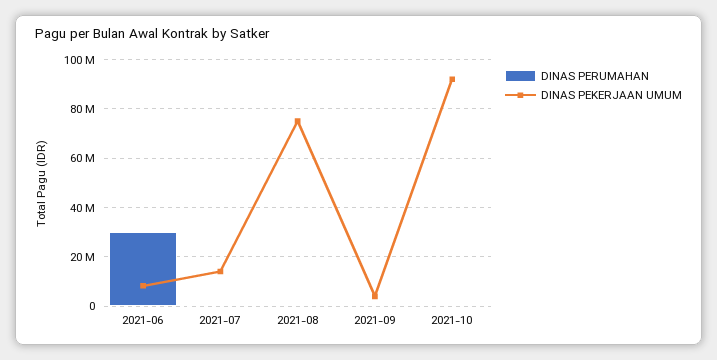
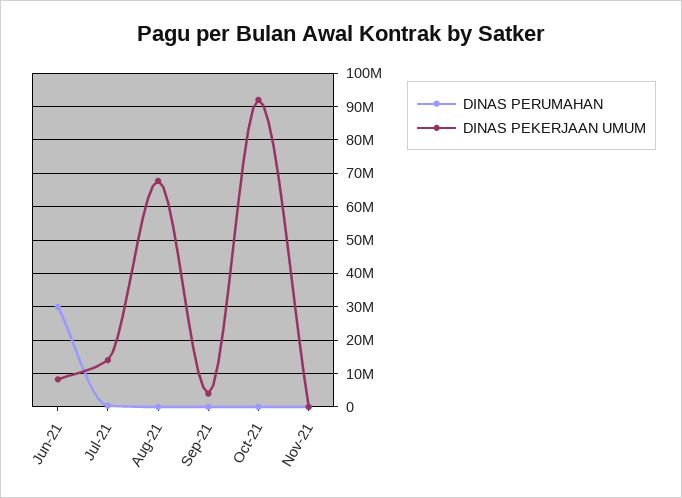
DINAS PEKERJAAN UMUM, 2021-08: 75000000 -> 68000000
DINAS PERUMAHAN, Nov-21: none -> 0
DINAS PEKERJAAN UMUM, Nov-21: none -> 0

